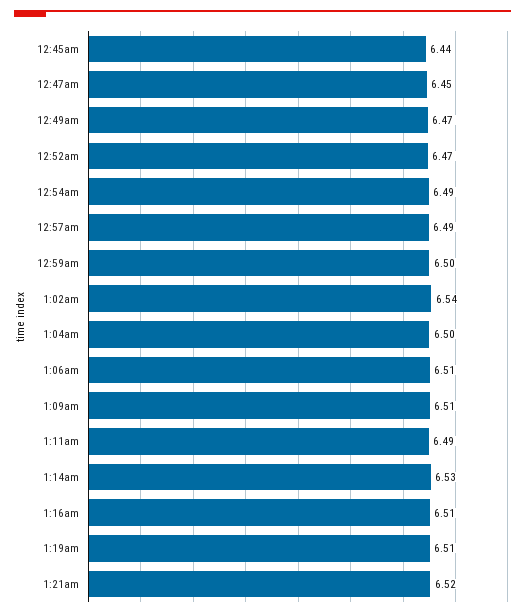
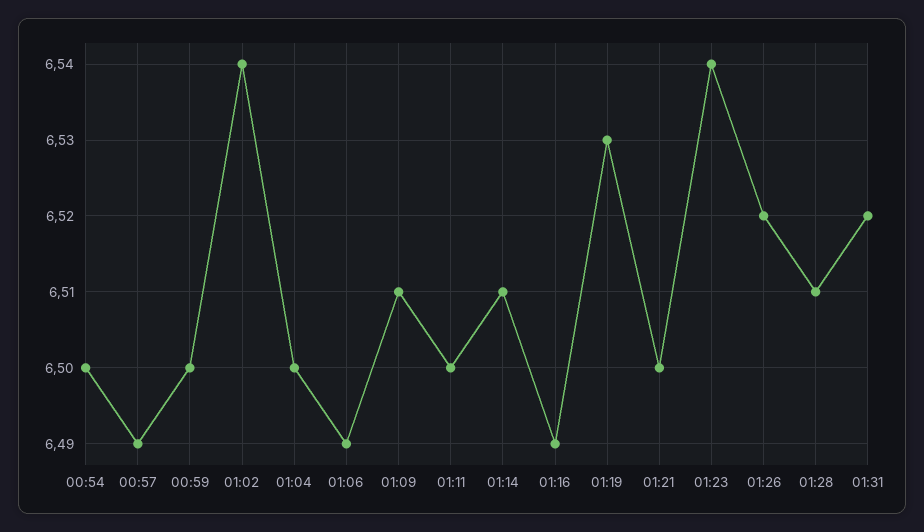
12:45am: 6.44 -> none
12:47am: 6.45 -> none
12:49am: 6.47 -> none
12:52am: 6.47 -> none
12:54am: 6.49 -> 6.5
1:06am: 6.51 -> 6.49
1:11am: 6.49 -> 6.5
1:14am: 6.53 -> 6.51
1:16am: 6.51 -> 6.49
1:19am: 6.51 -> 6.53
1:21am: 6.52 -> 6.5
01:23: none -> 6.54
01:26: none -> 6.52
01:28: none -> 6.51
01:31: none -> 6.52

